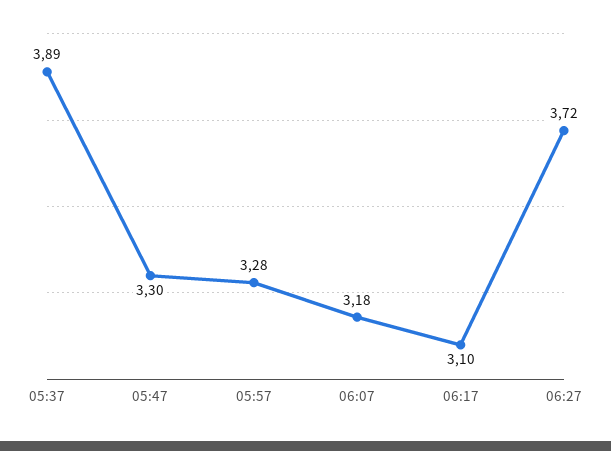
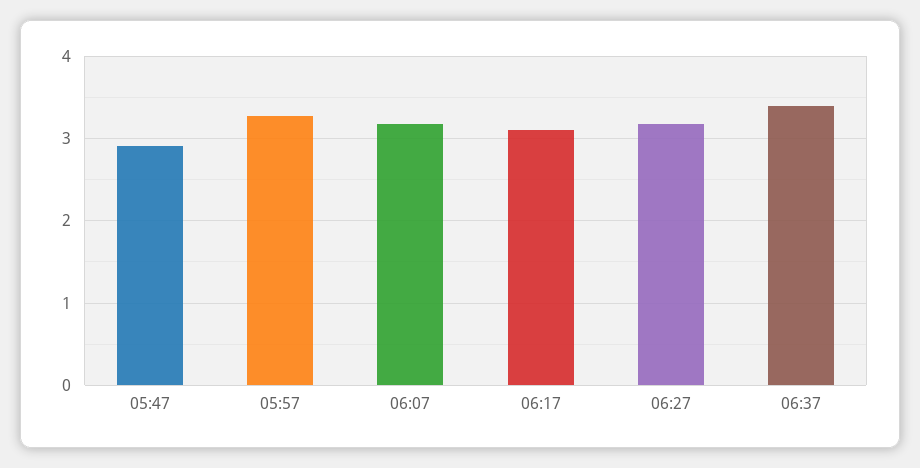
05:37: 3.89 -> none
05:47: 3.3 -> 2.9
06:27: 3.72 -> 3.2
06:37: none -> 3.4

